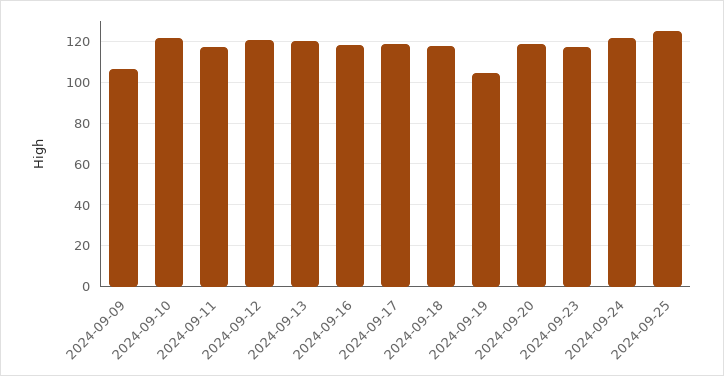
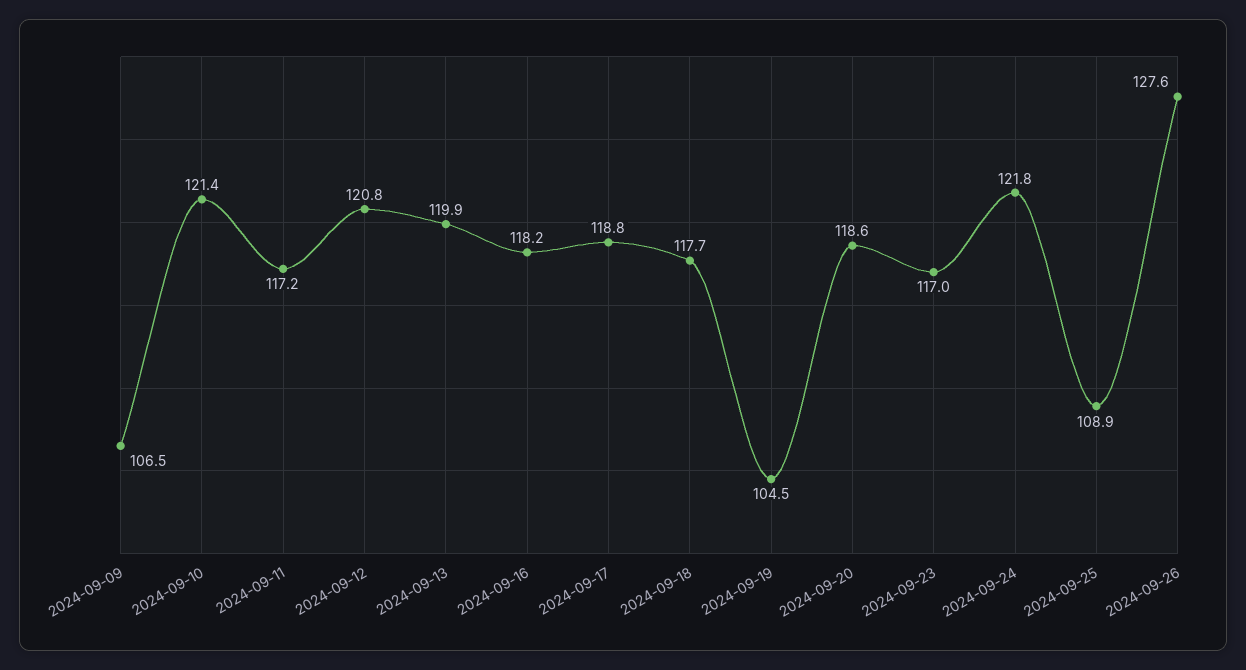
2024-09-25: 125 -> 108.9
2024-09-26: none -> 127.6

